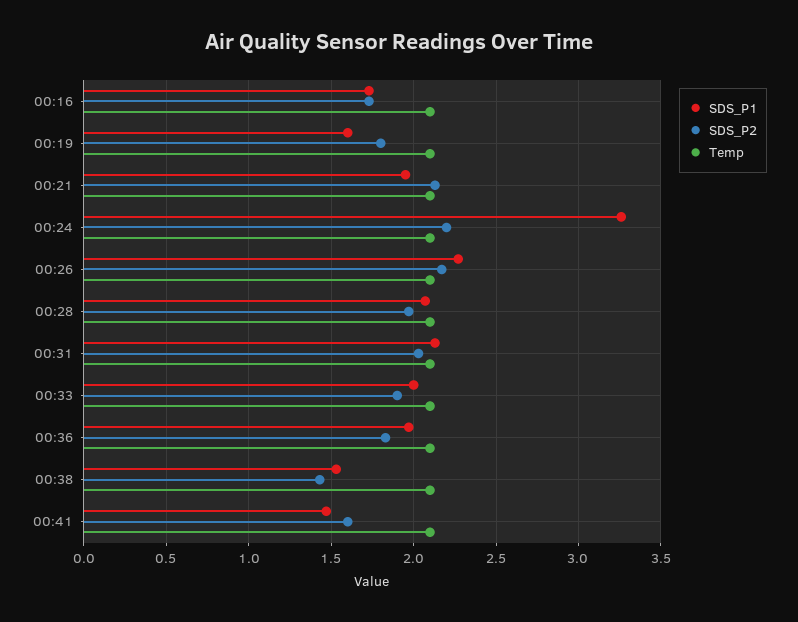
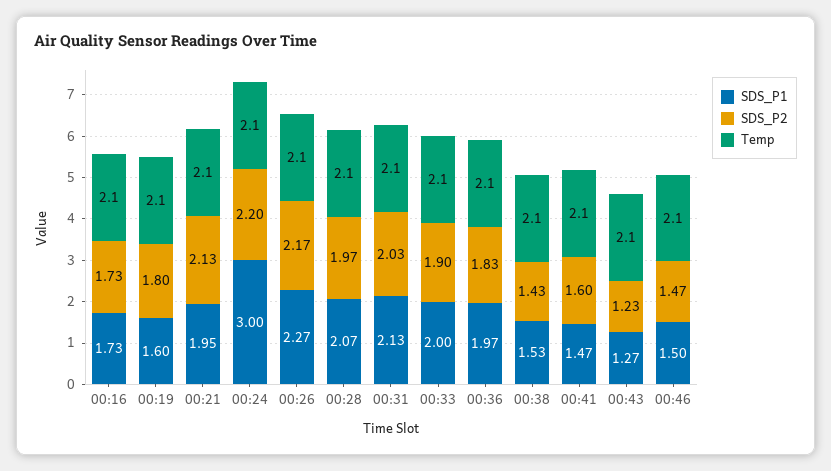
SDS_P1, 00:24: 3.25 -> 3
SDS_P1, 00:43: none -> 1.27
SDS_P2, 00:43: none -> 1.23
Temp, 00:43: none -> 2.1
SDS_P1, 00:46: none -> 1.5
SDS_P2, 00:46: none -> 1.47
Temp, 00:46: none -> 2.1

